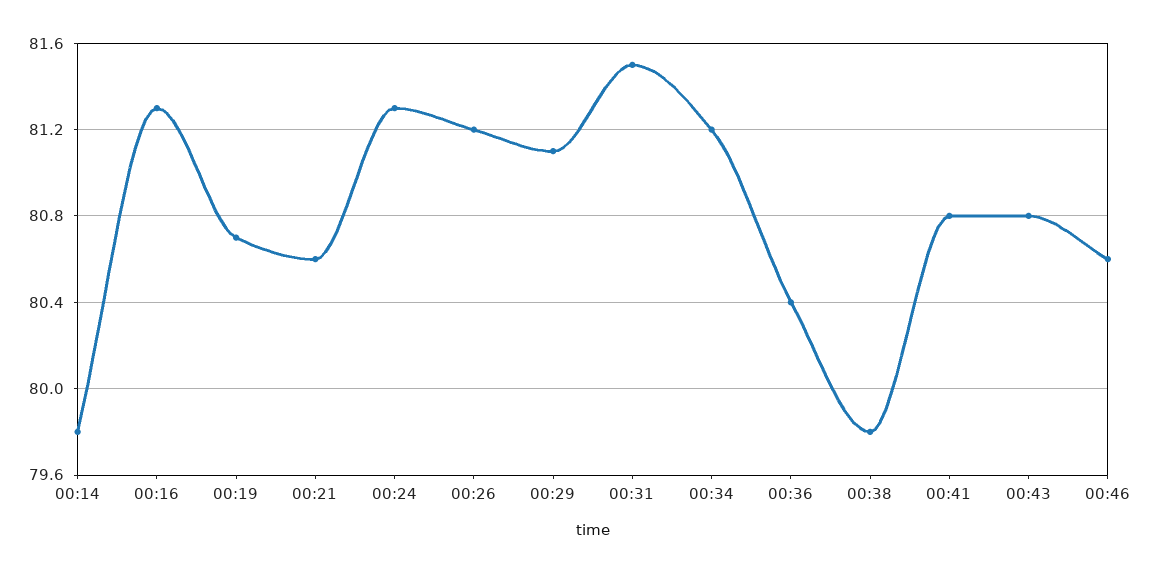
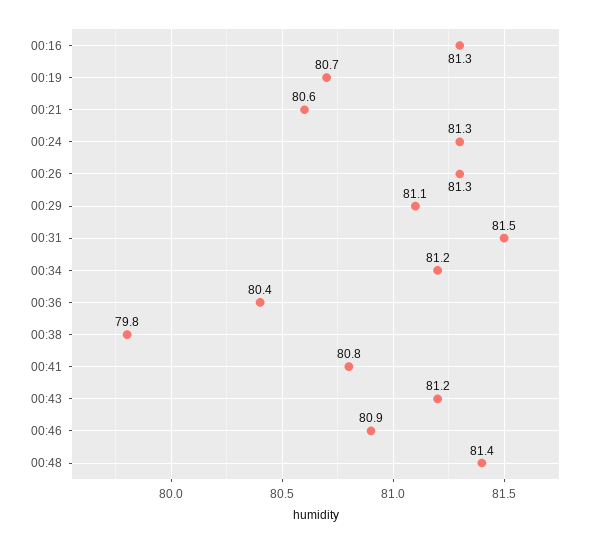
00:14: 79.8 -> none
00:26: 81.2 -> 81.3
00:43: 80.8 -> 81.2
00:46: 80.6 -> 80.9
00:48: none -> 81.4

